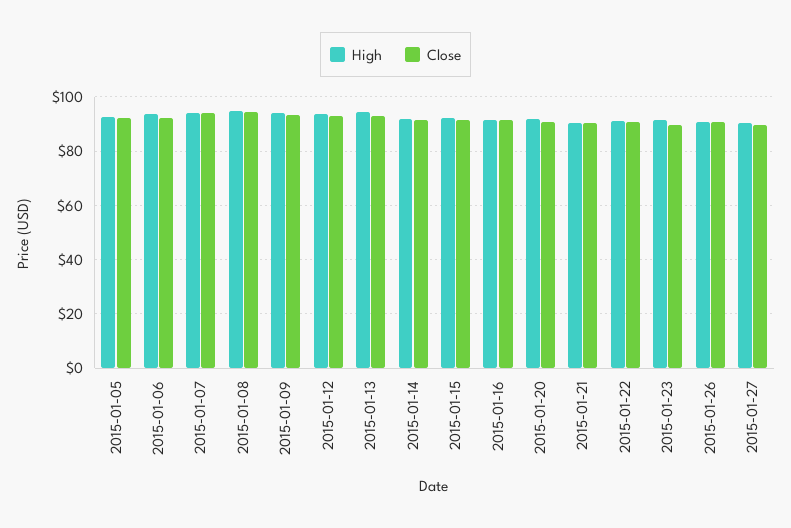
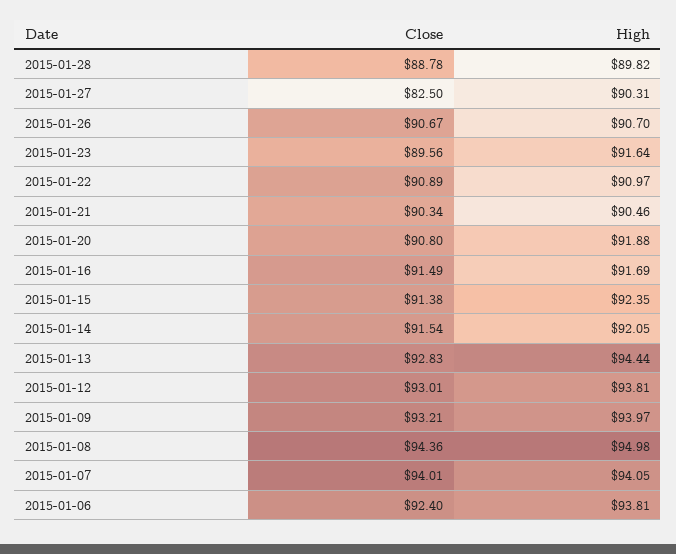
High, 2015-01-05: 92.5 -> none
Close, 2015-01-05: 92.5 -> none
Close, 2015-01-27: 90 -> 82.5
Close, 2015-01-28: none -> 88.78
High, 2015-01-28: none -> 89.82

